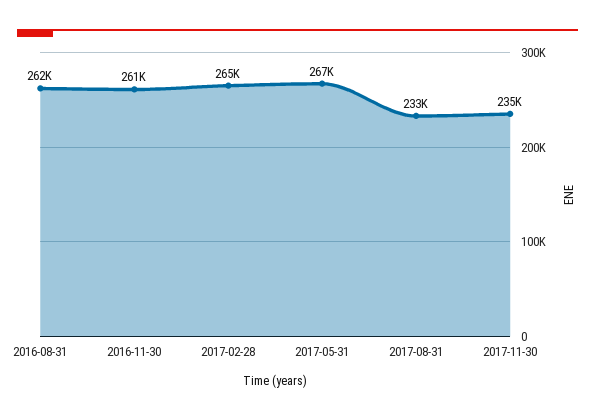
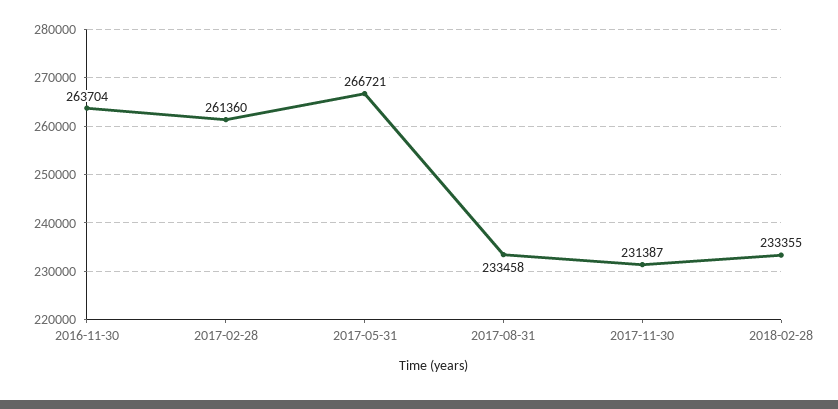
2016-08-31: 262000 -> none
2016-11-30: 261000 -> 263704
2017-02-28: 265000 -> 261360
2017-11-30: 235000 -> 231387
2018-02-28: none -> 233355

